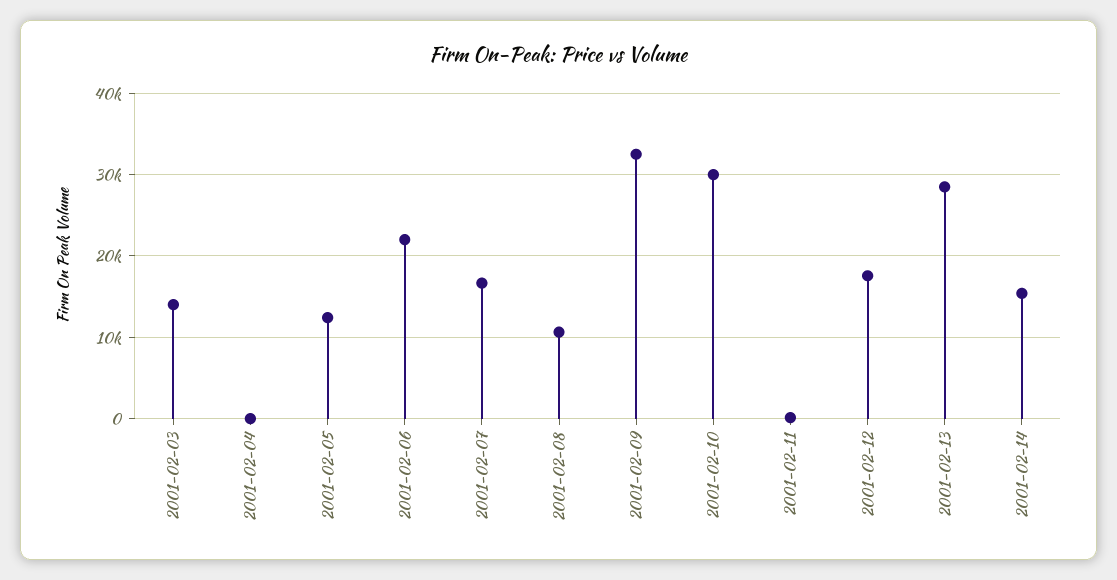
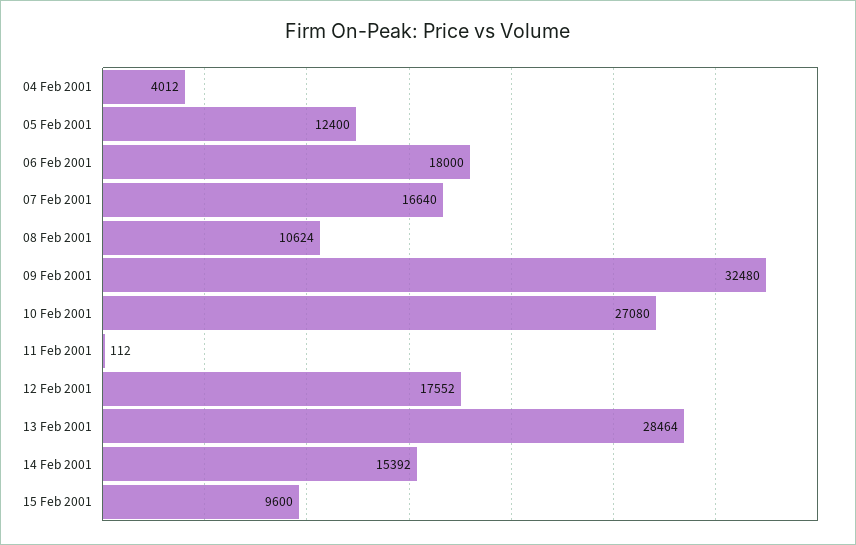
2001-02-03: 14000 -> none
2001-02-04: 0 -> 4012
2001-02-06: 22000 -> 18000
2001-02-10: 30000 -> 27080
15 Feb 2001: none -> 9600

